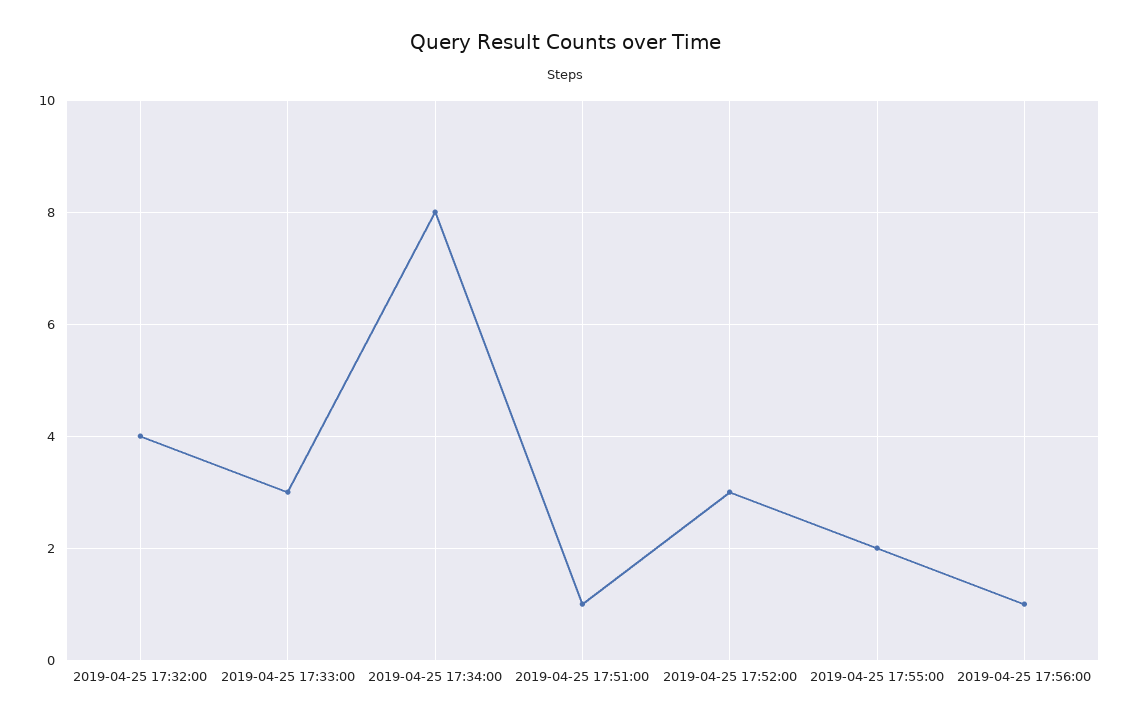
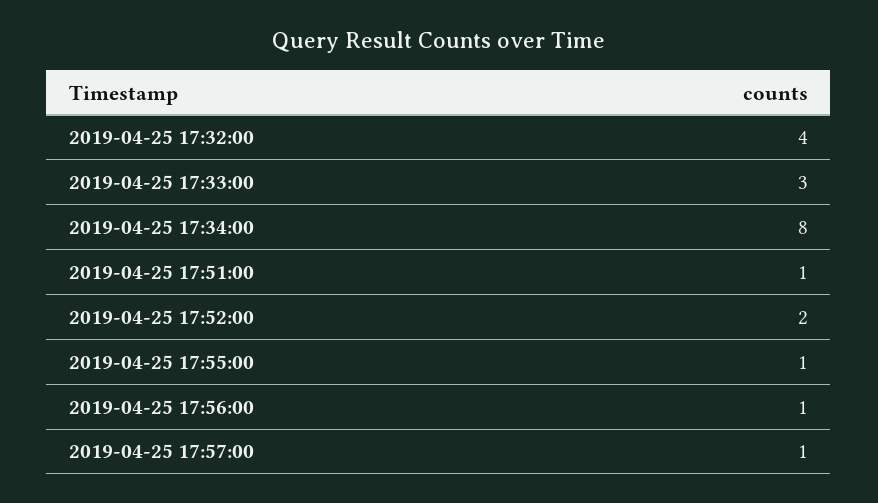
2019-04-25 17:52:00: 3 -> 2
2019-04-25 17:55:00: 2 -> 1
2019-04-25 17:57:00: none -> 1

